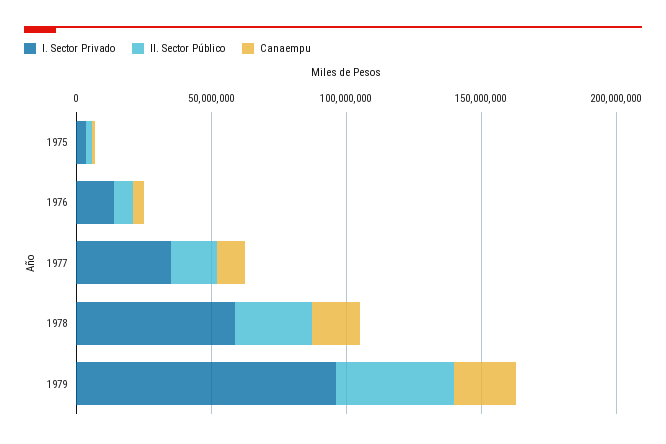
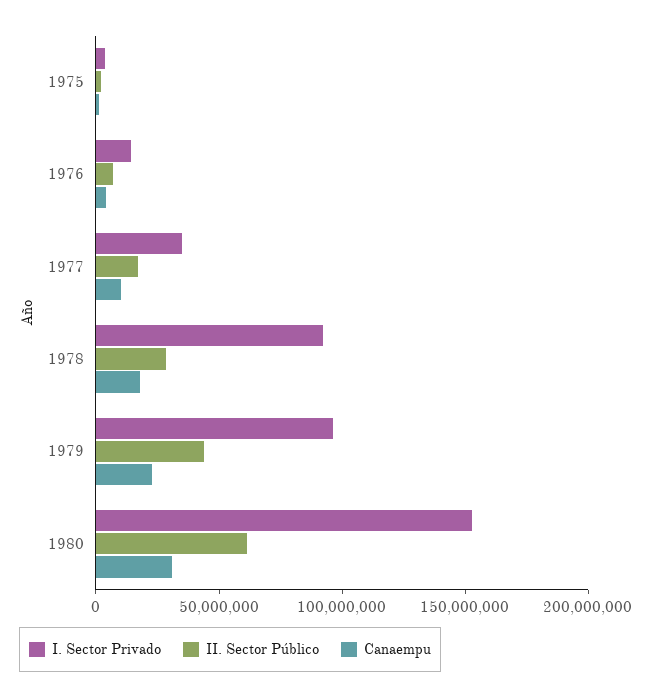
I. Sector Privado, 1978: 60000000 -> 90000000
I. Sector Privado, 1980: none -> 150000000
II. Sector Público, 1980: none -> 60000000
Canaempu, 1980: none -> 30000000

